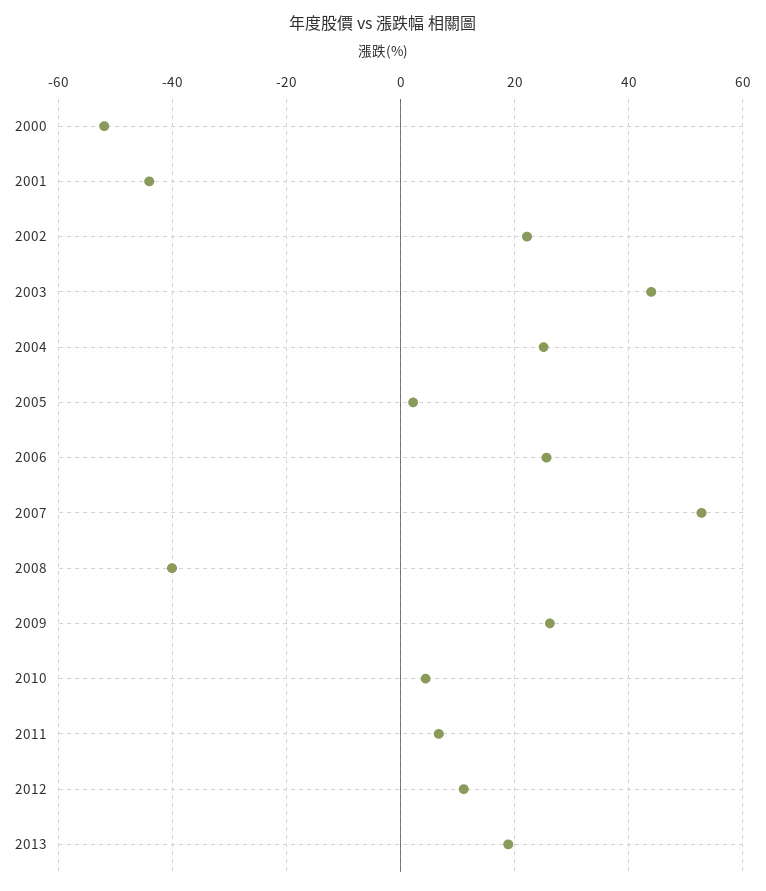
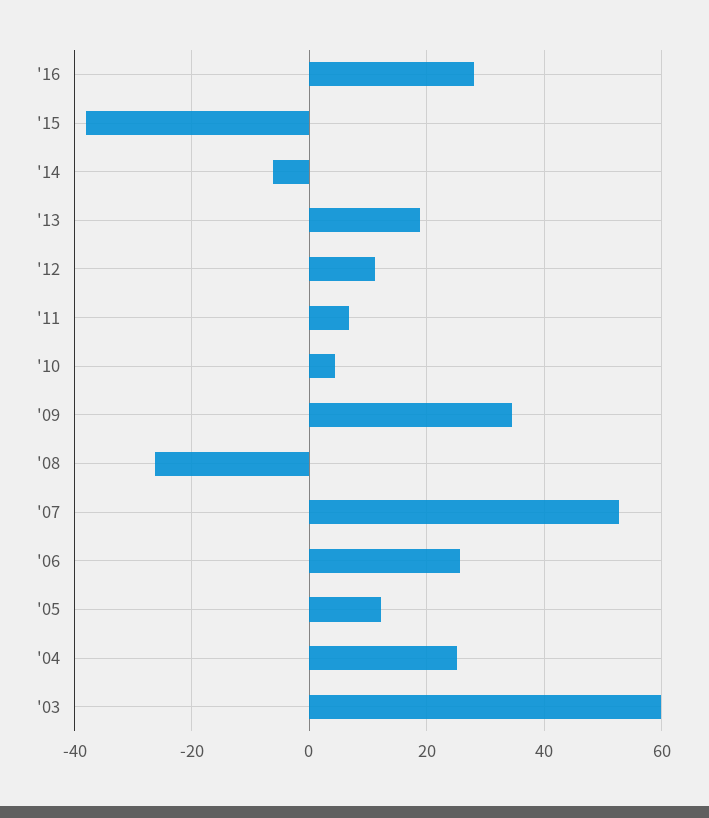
2000: -52 -> none
2001: -44 -> none
2002: 22 -> none
2003: 44 -> 60
2005: 2 -> 12
2008: -40 -> -26
2009: 26 -> 34
'16: none -> 28
'15: none -> -38
'14: none -> -6

